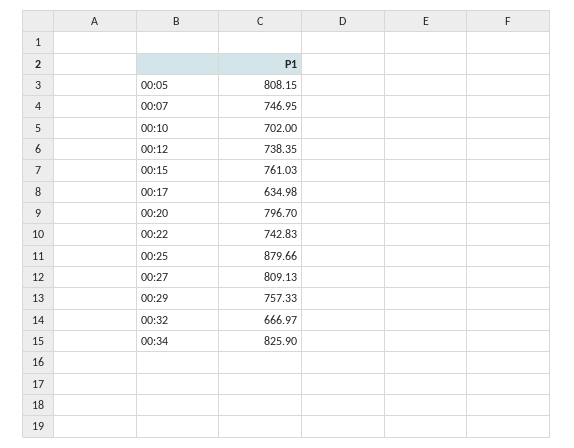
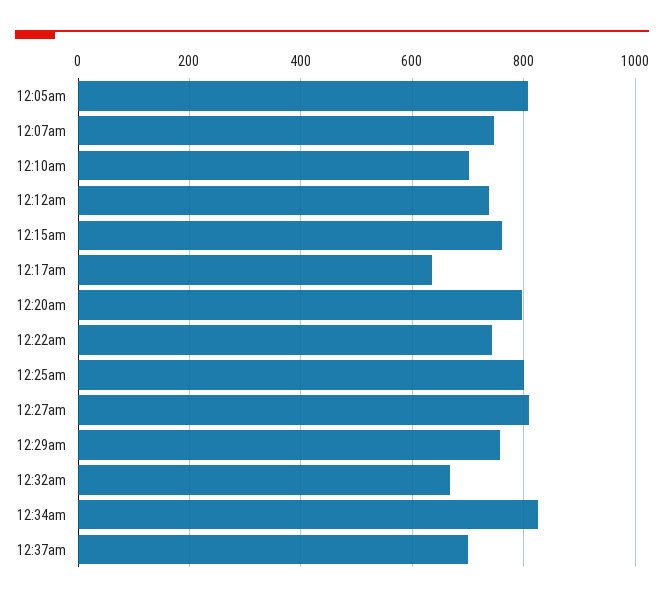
00:25: 879.66 -> 800
12:37am: none -> 700

